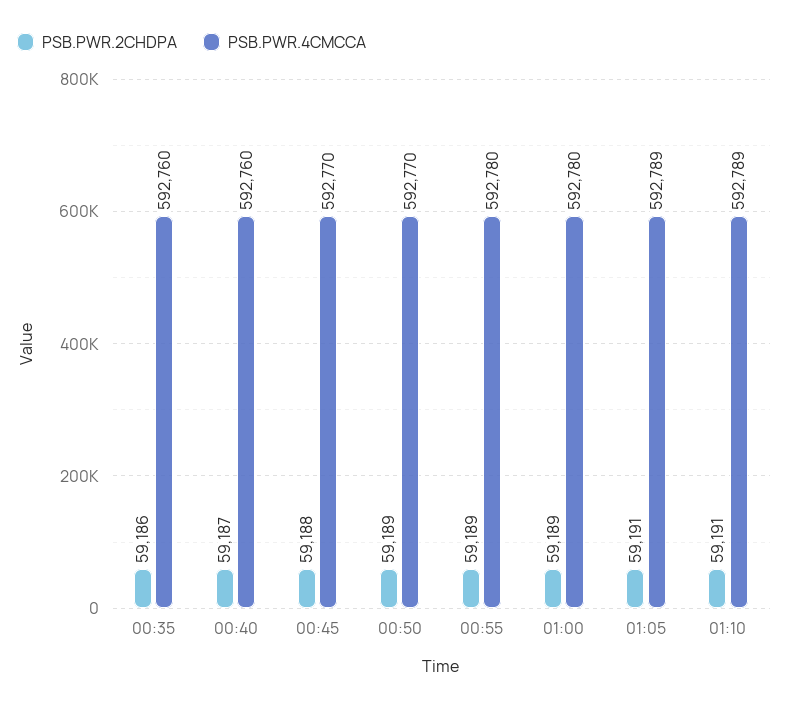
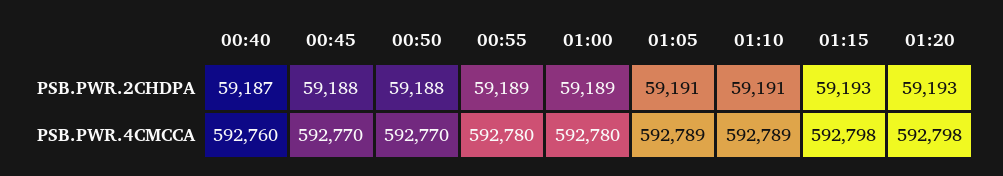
PSB.PWR.2CHDPA, 00:35: 59186 -> none
PSB.PWR.4CMCCA, 00:35: 592760 -> none
PSB.PWR.2CHDPA, 00:50: 59189 -> 59188
PSB.PWR.2CHDPA, 01:15: none -> 59193
PSB.PWR.2CHDPA, 01:20: none -> 59193
PSB.PWR.4CMCCA, 01:15: none -> 592798
PSB.PWR.4CMCCA, 01:20: none -> 592798

